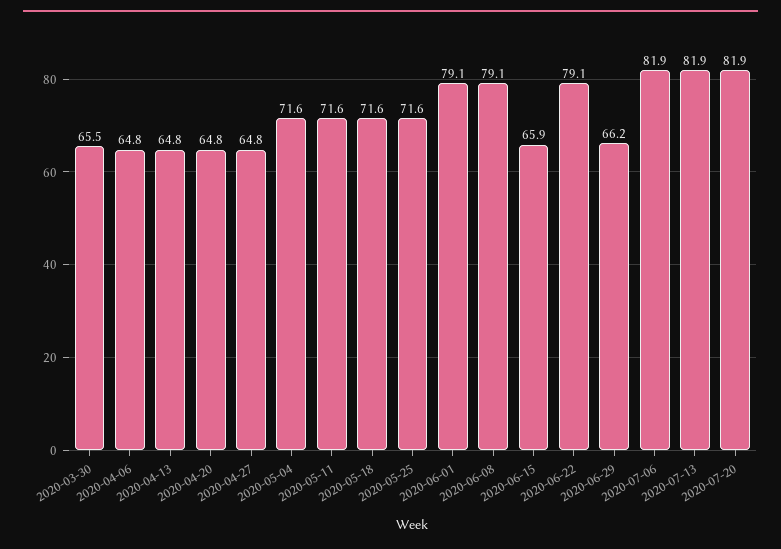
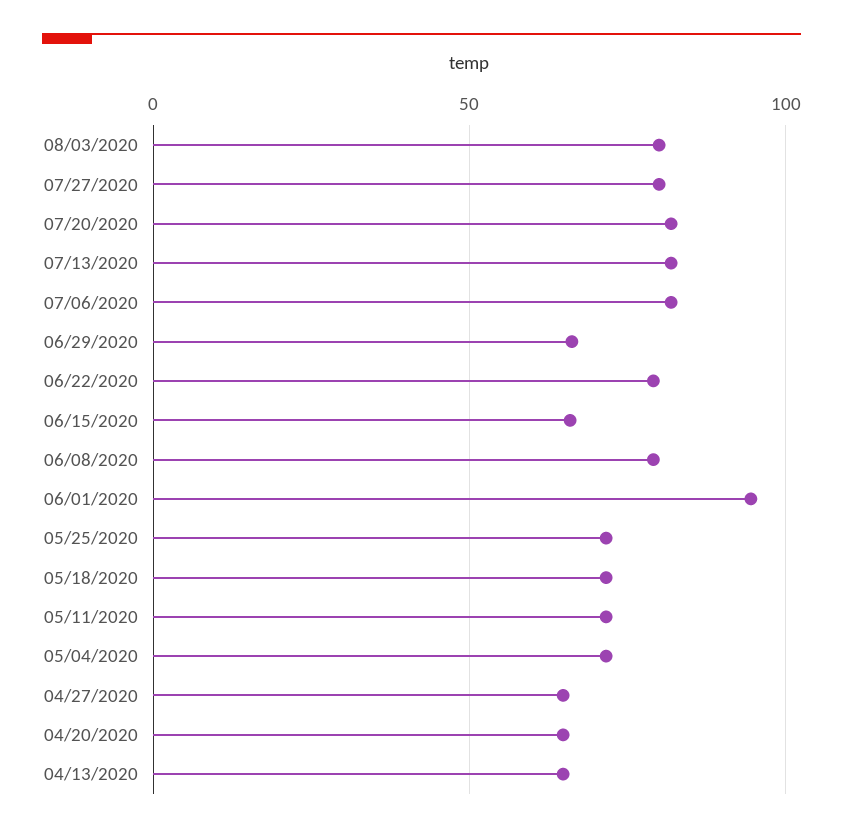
2020-03-30: 65.5 -> none
2020-04-06: 64.8 -> none
2020-06-01: 79.1 -> 95
08/03/2020: none -> 80
07/27/2020: none -> 80

